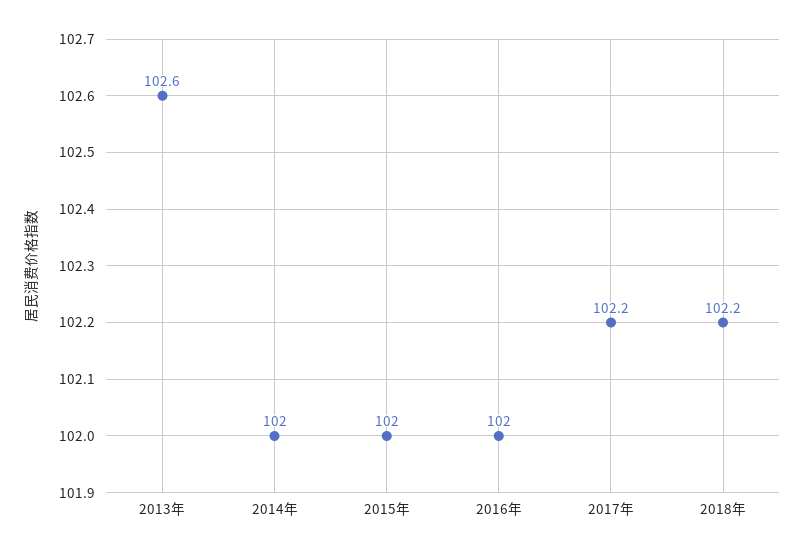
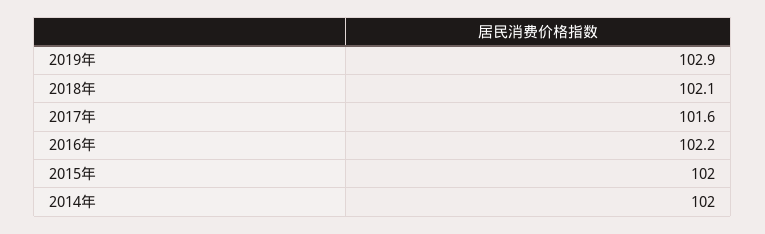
2013年: 102.6 -> none
2016年: 102 -> 102.2
2017年: 102.2 -> 101.6
2018年: 102.2 -> 102.1
2019年: none -> 102.9

